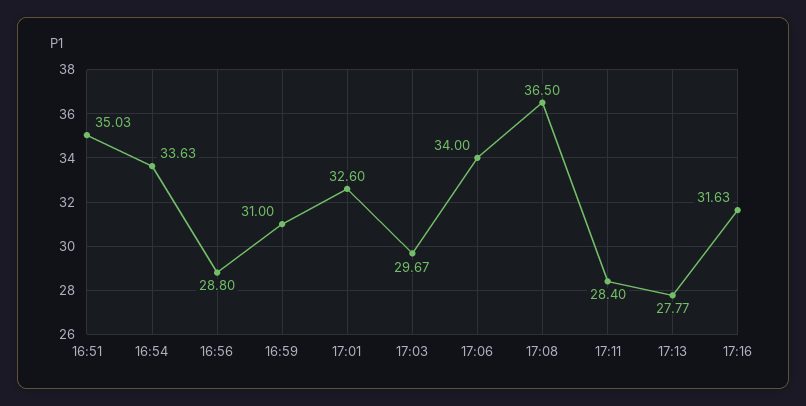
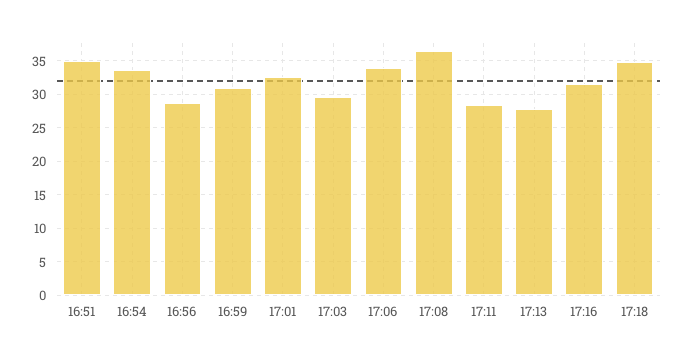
17:18: none -> 35

